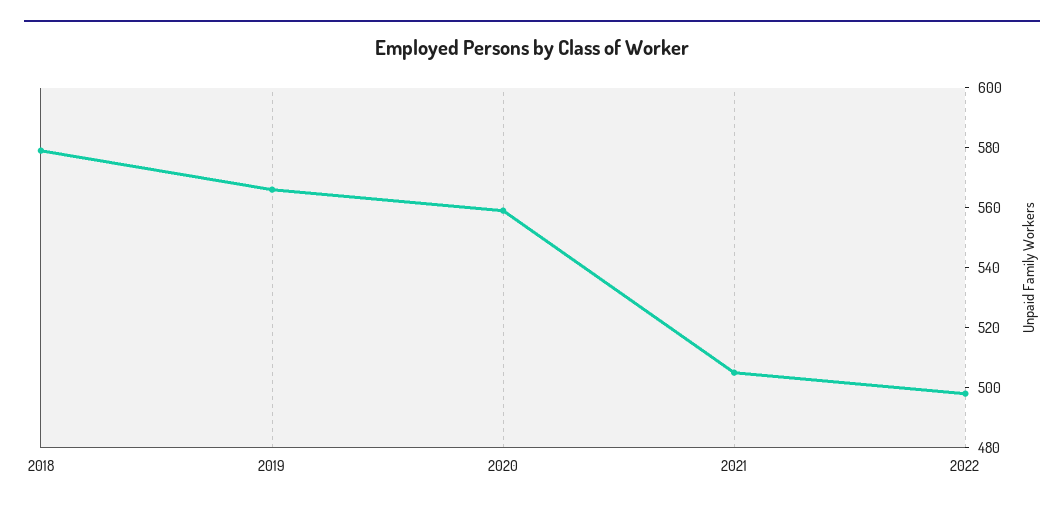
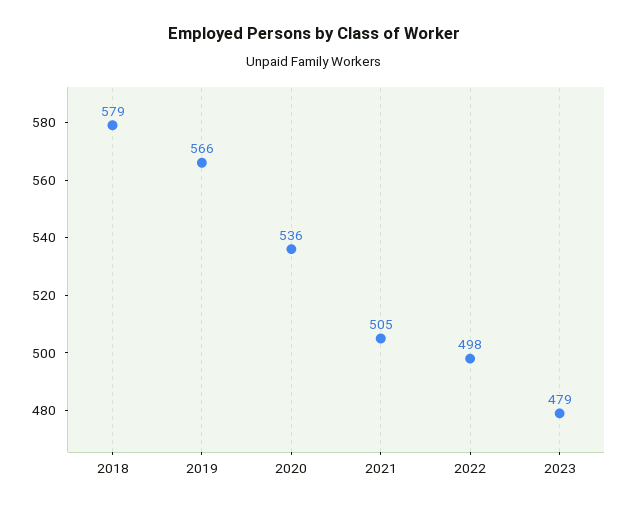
2020: 560 -> 536
2023: none -> 479

